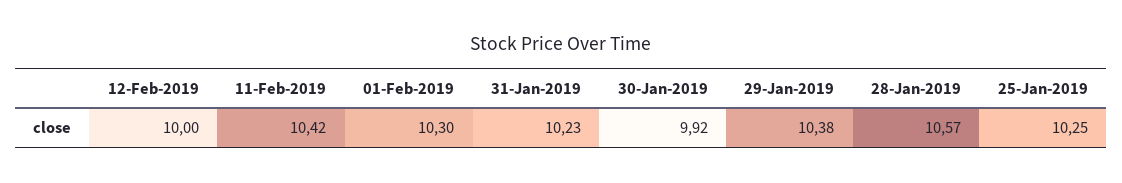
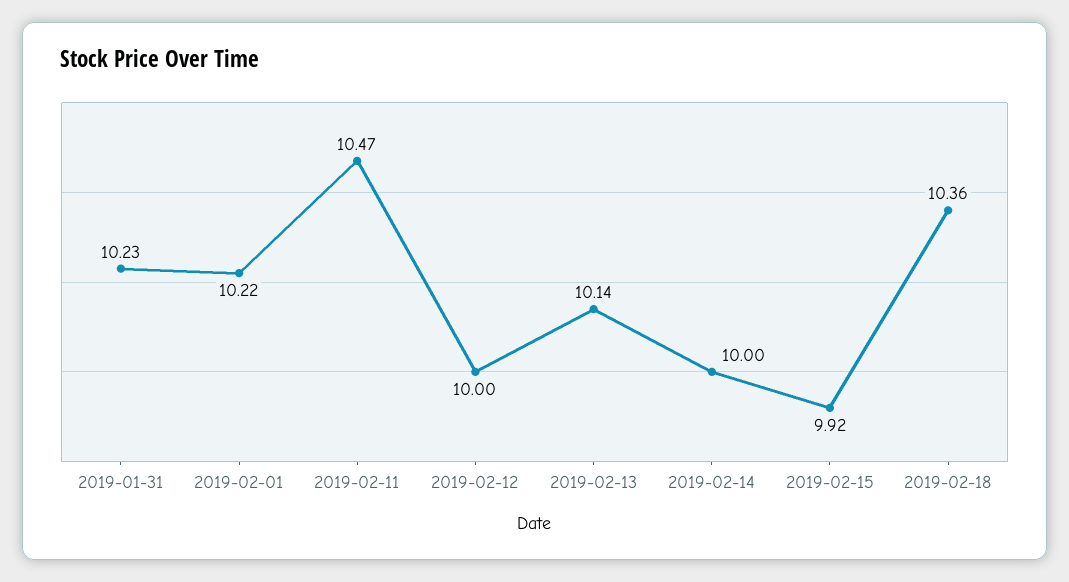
11-Feb-2019: 10.42 -> 10.47
01-Feb-2019: 10.3 -> 10.22
30-Jan-2019: 9.92 -> none
29-Jan-2019: 10.38 -> none
28-Jan-2019: 10.57 -> none
25-Jan-2019: 10.25 -> none
2019-02-13: none -> 10.14
2019-02-14: none -> 10
2019-02-15: none -> 9.92
2019-02-18: none -> 10.36

